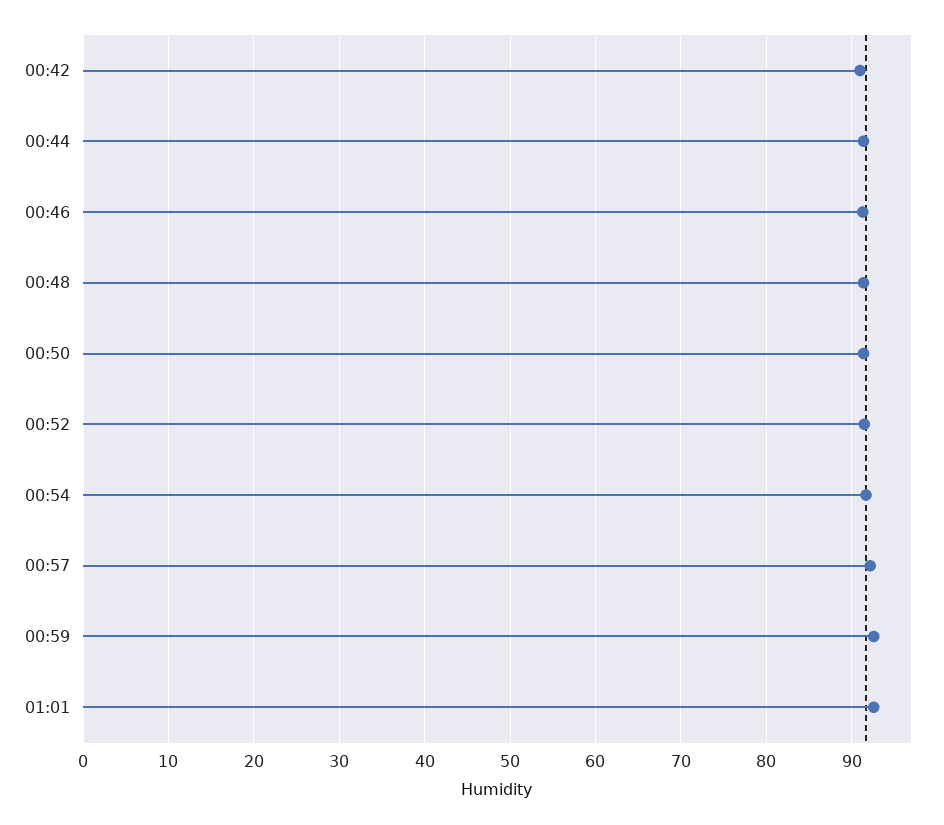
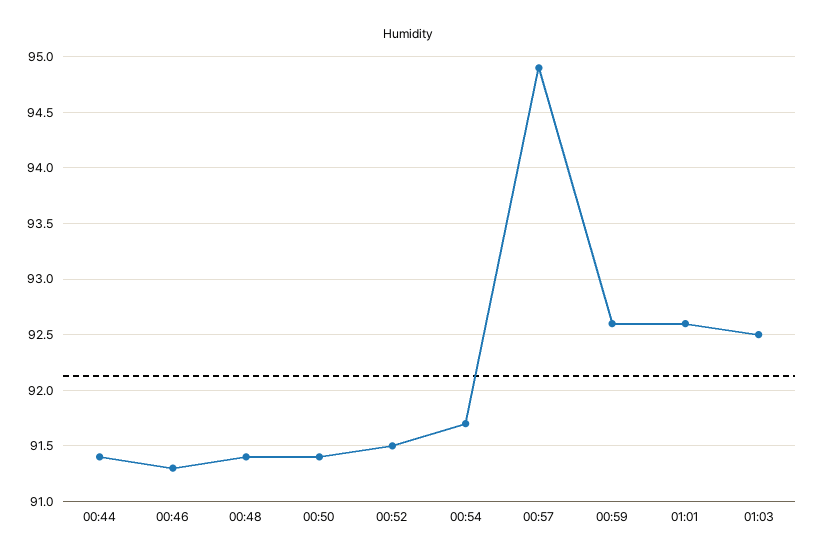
00:42: 91 -> none
00:57: 92 -> 94.9
01:03: none -> 92.5

